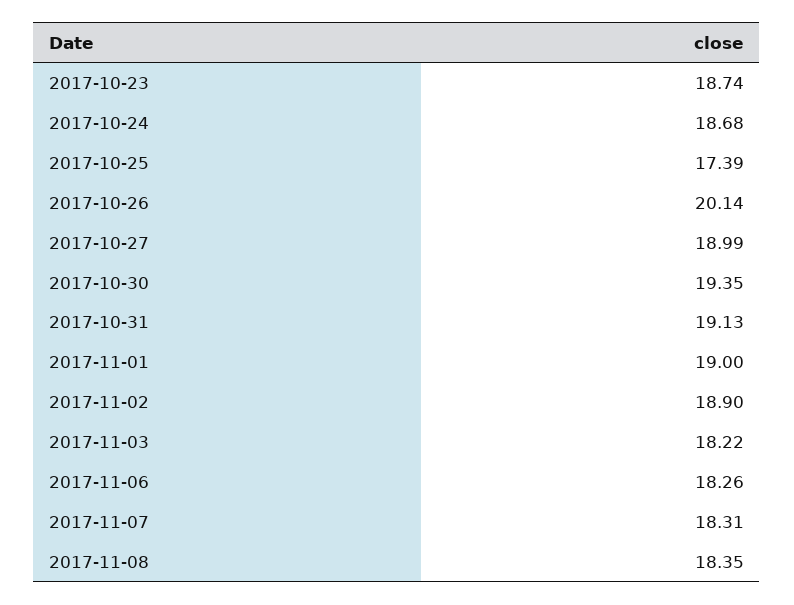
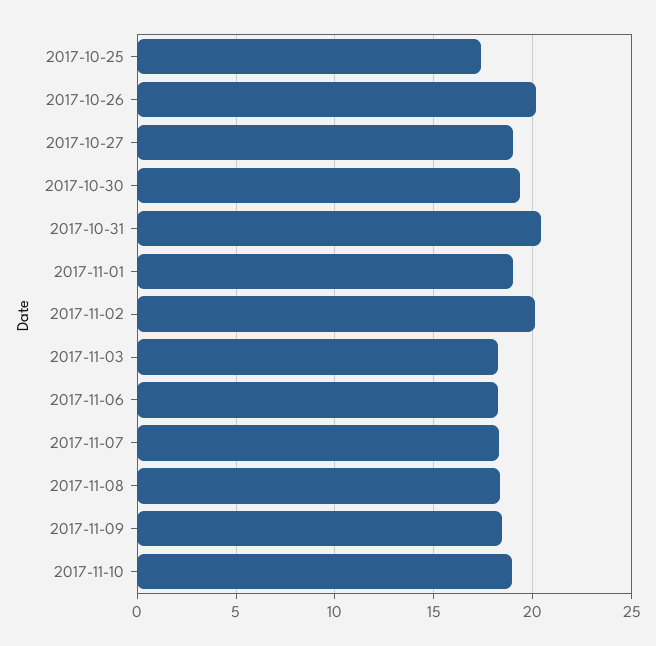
2017-10-23: 18.74 -> none
2017-10-24: 18.68 -> none
2017-10-31: 19.13 -> 20.5
2017-11-02: 18.9 -> 20
2017-11-09: none -> 18.5
2017-11-10: none -> 19

